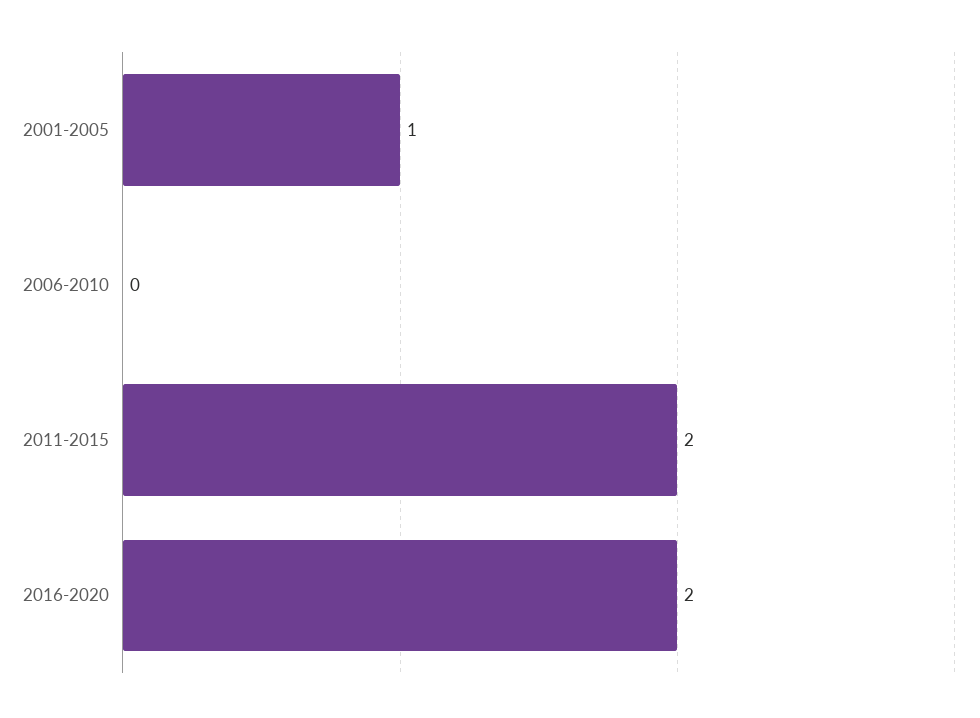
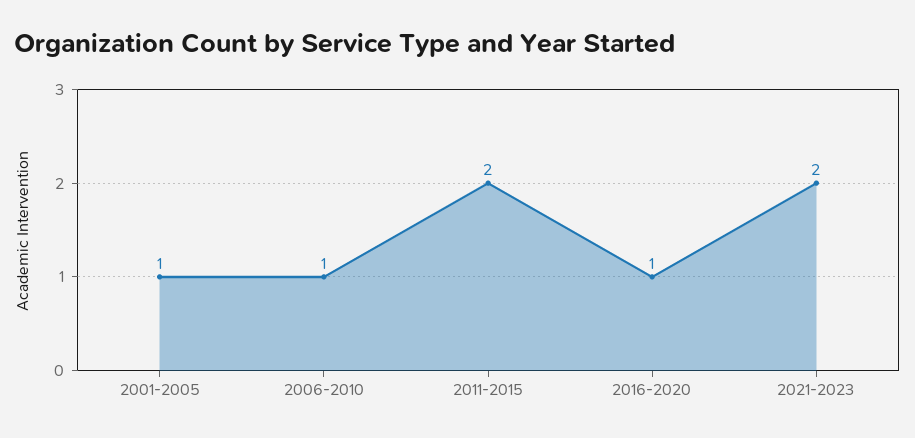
2006-2010: 0 -> 1
2016-2020: 2 -> 1
2021-2023: none -> 2

